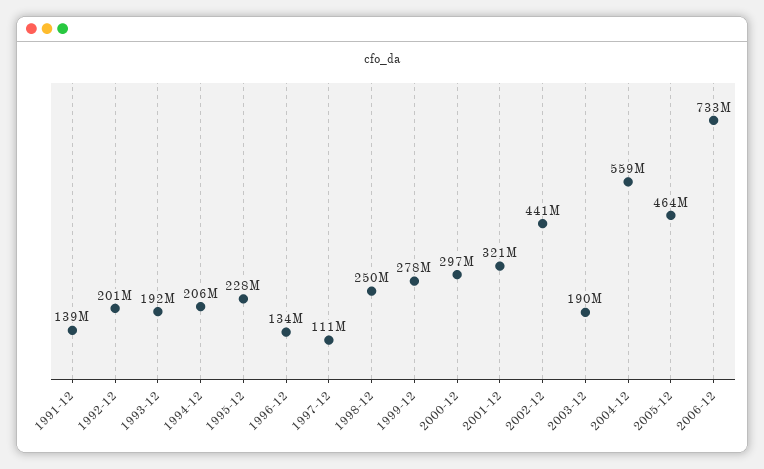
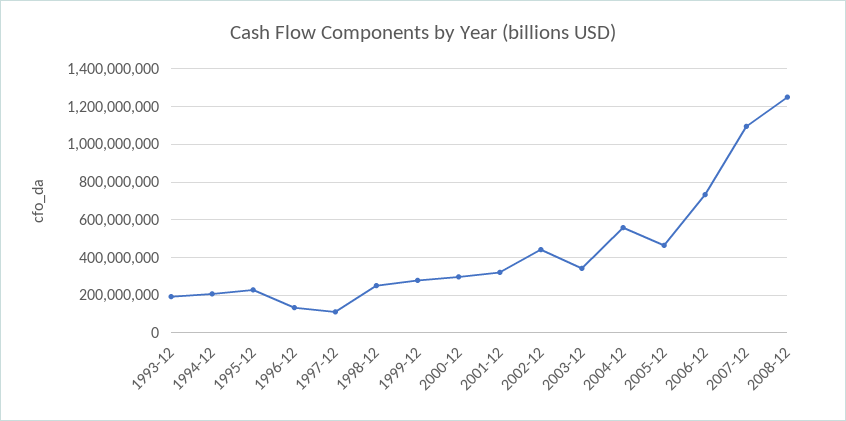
1991-12: 139000000 -> none
1992-12: 201000000 -> none
2003-12: 190000000 -> 350000000
2007-12: none -> 1100000000
2008-12: none -> 1250000000

